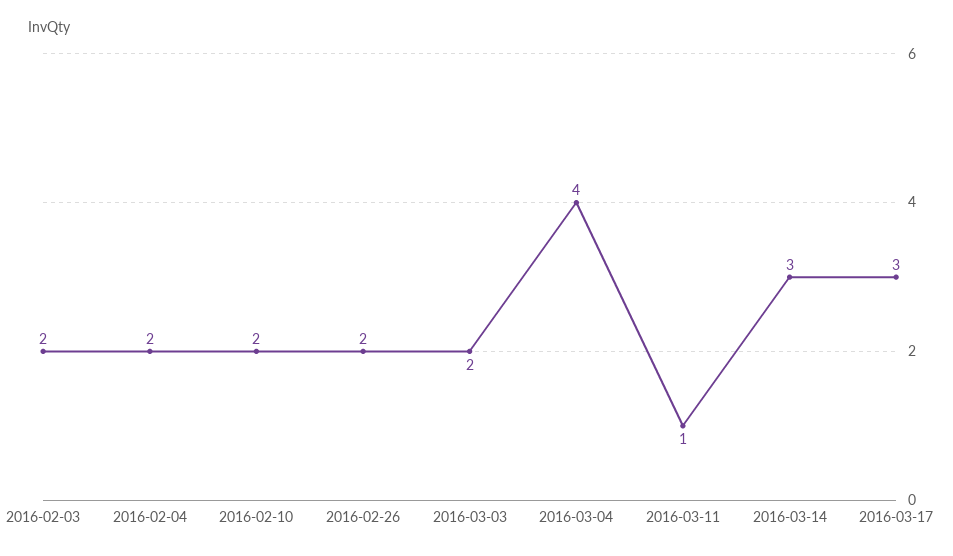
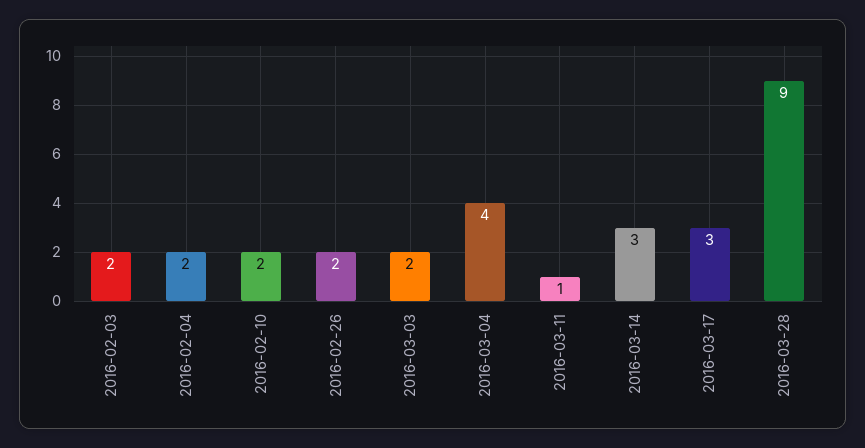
2016-03-28: none -> 9

